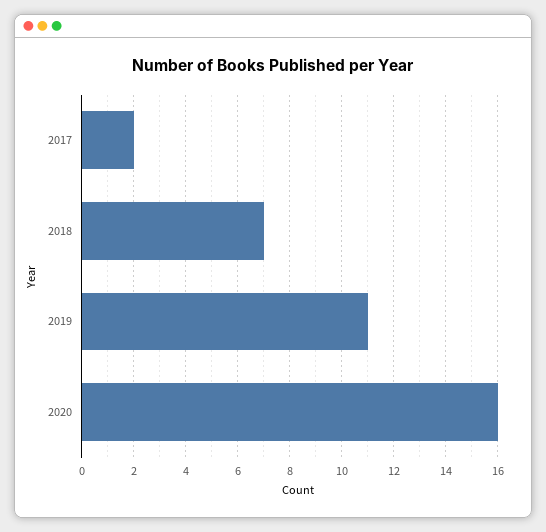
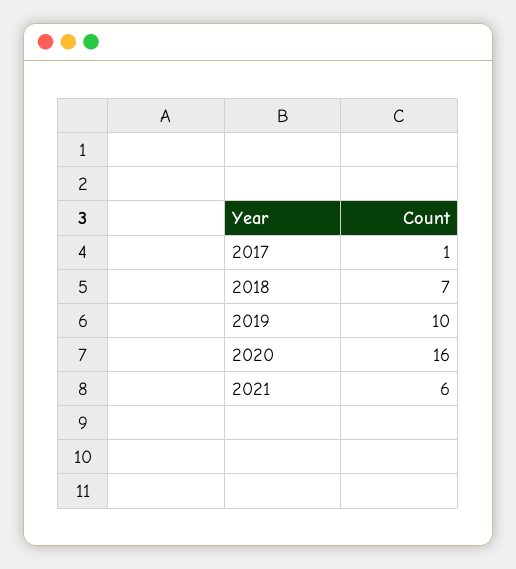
2017: 2 -> 1
2019: 11 -> 10
2021: none -> 6

